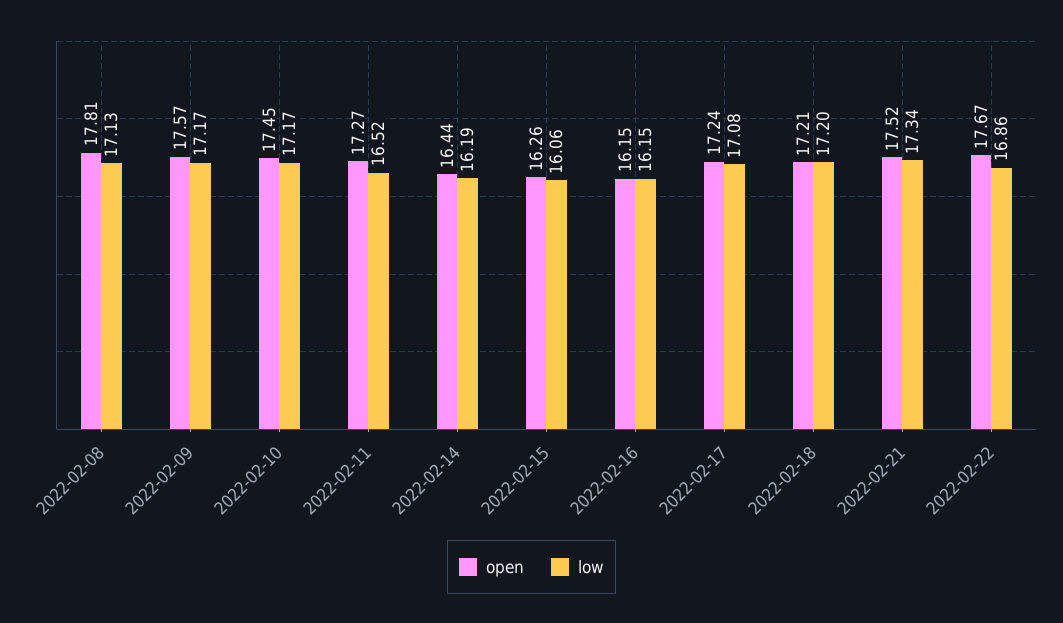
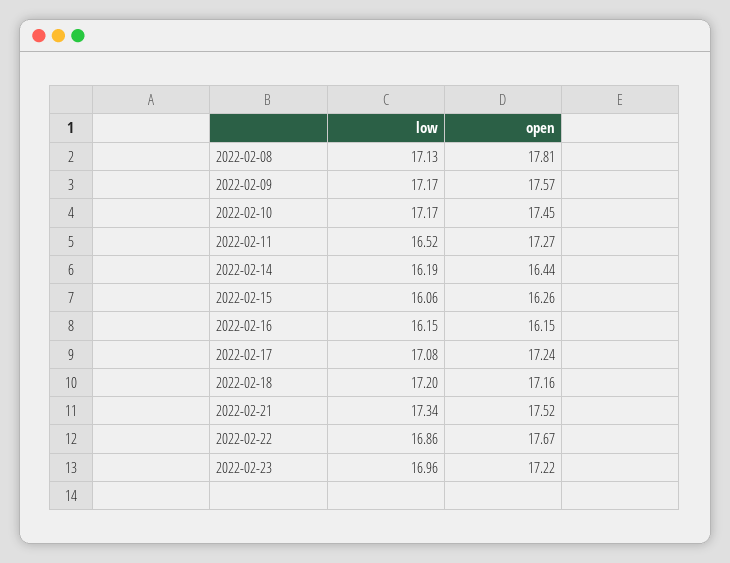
open, 2022-02-18: 17.21 -> 17.16
low, 2022-02-23: none -> 16.96
open, 2022-02-23: none -> 17.22

